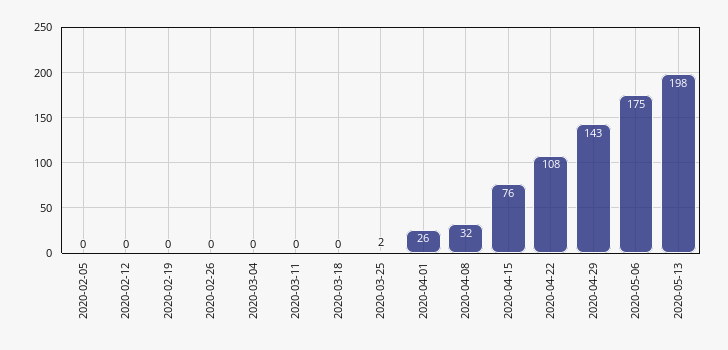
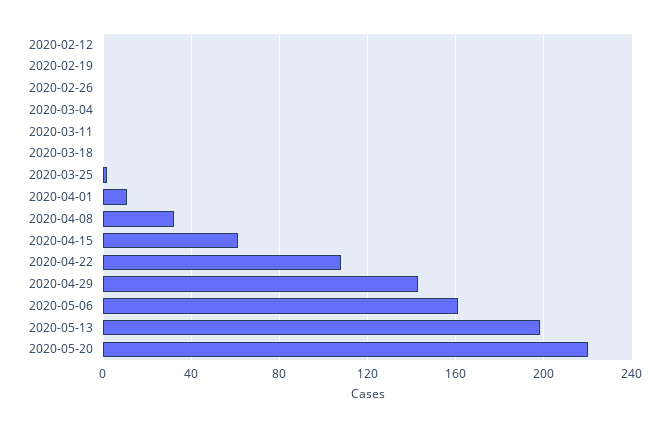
2020-02-05: 0 -> none
2020-04-01: 26 -> 10
2020-04-15: 76 -> 60
2020-05-06: 175 -> 160
2020-05-20: none -> 220

